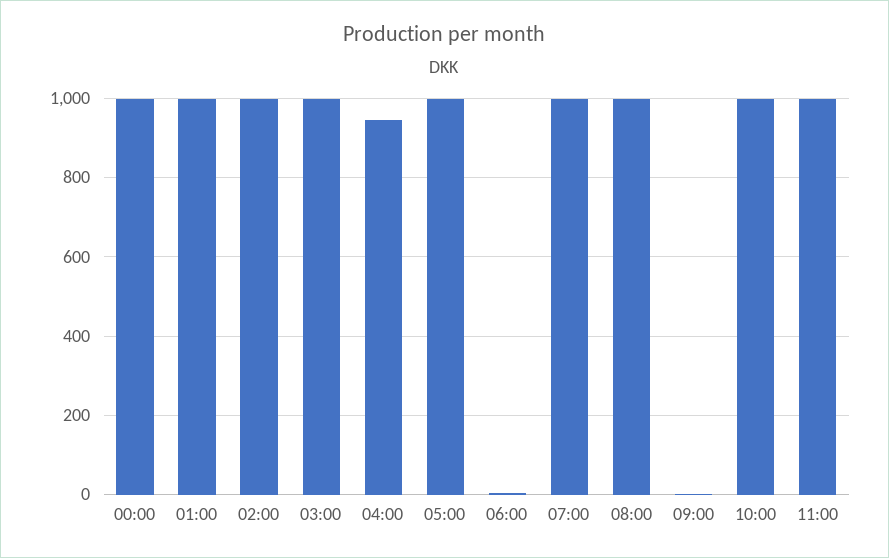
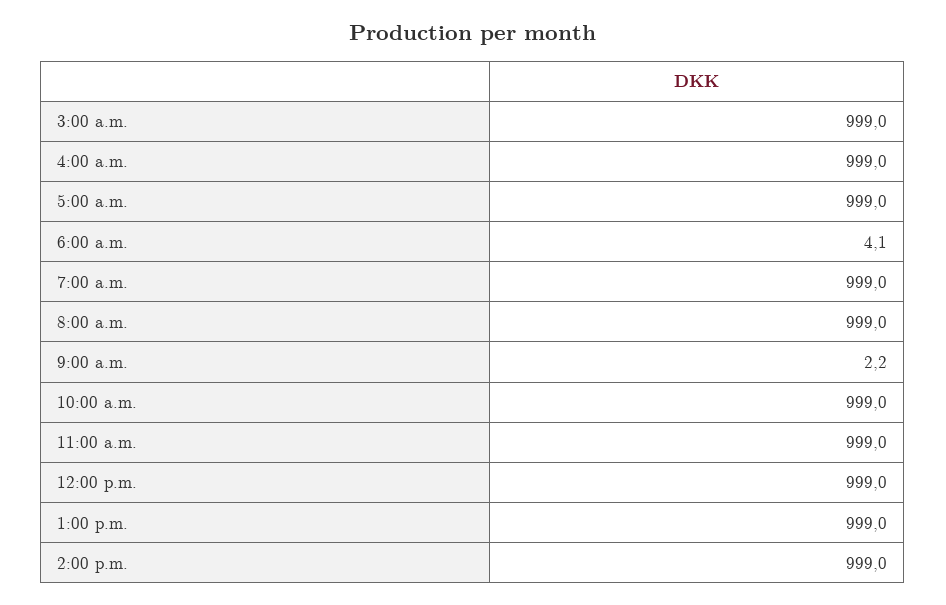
00:00: 1000 -> none
01:00: 1000 -> none
02:00: 1000 -> none
04:00: 940 -> 999
12:00 p.m.: none -> 999
1:00 p.m.: none -> 999
2:00 p.m.: none -> 999

